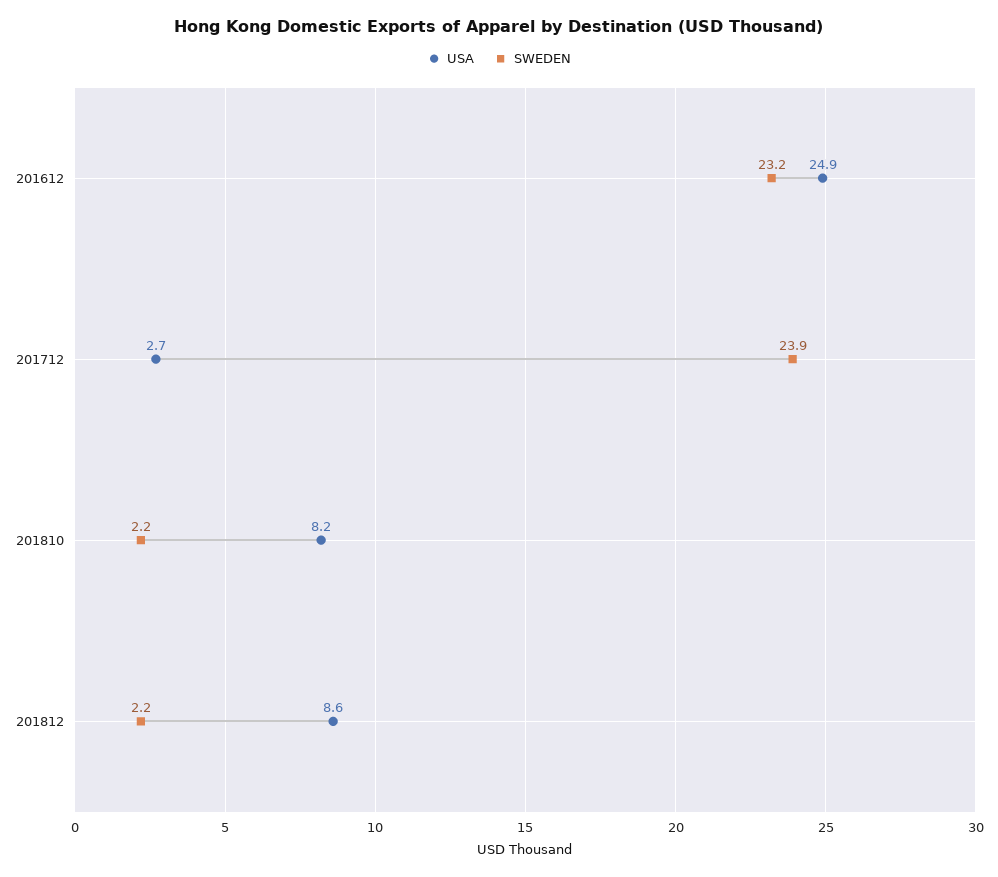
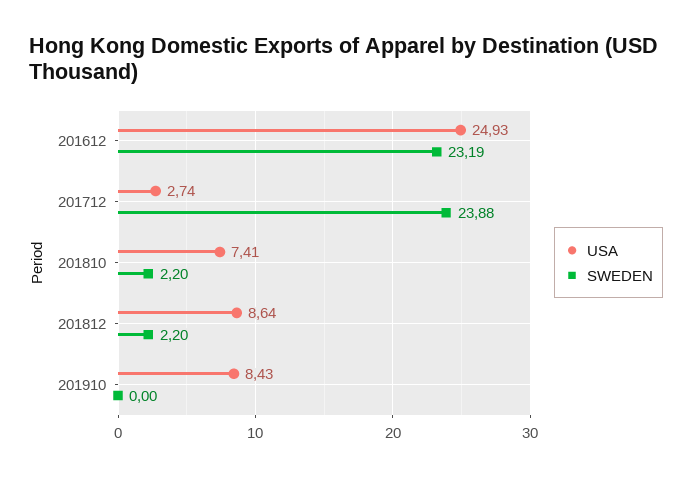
USA, 201810: 8.2 -> 7.41
USA, 201910: none -> 8.43
SWEDEN, 201910: none -> 0

